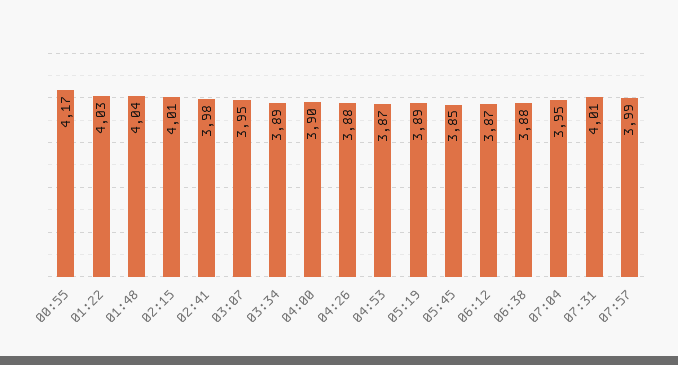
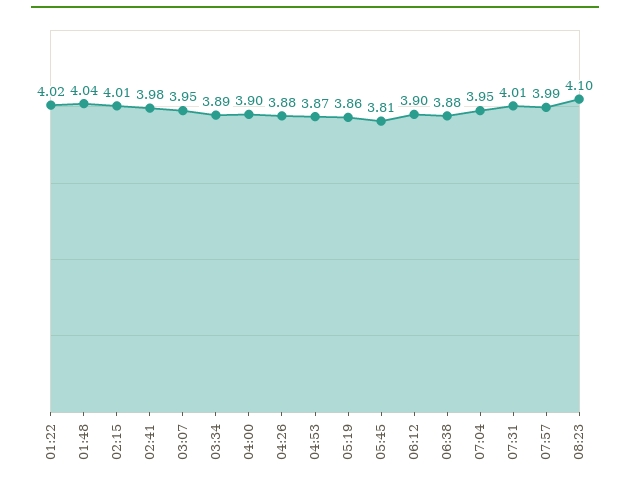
00:55: 4.17 -> none
01:22: 4.03 -> 4.02
05:19: 3.89 -> 3.86
05:45: 3.85 -> 3.81
06:12: 3.87 -> 3.9
08:23: none -> 4.1

